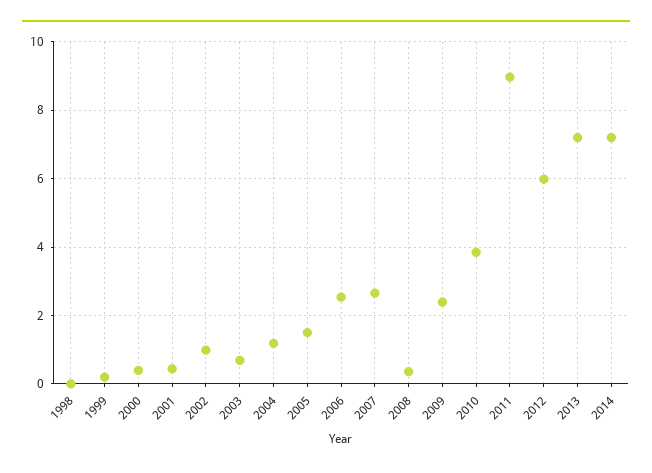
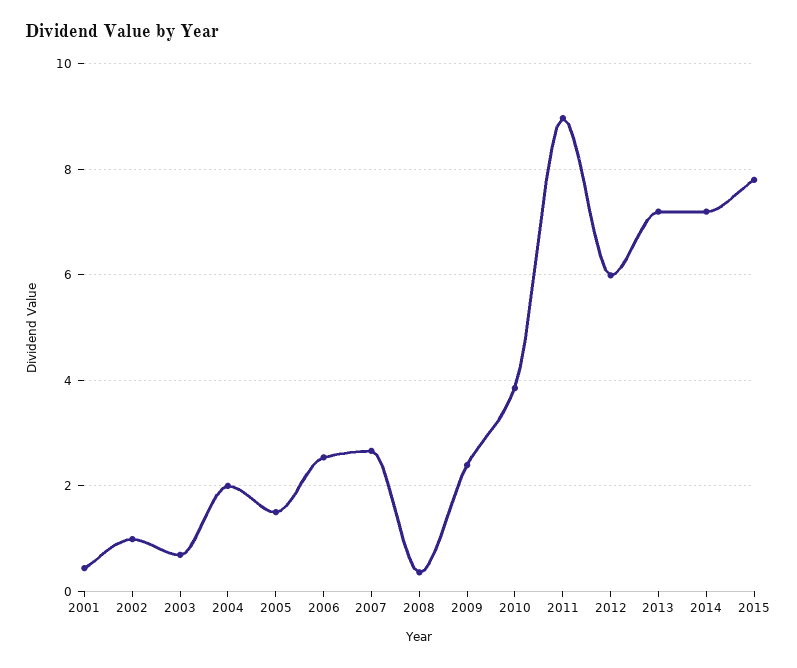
1998: 0 -> none
1999: 0.2 -> none
2000: 0.4 -> none
2004: 1.2 -> 2
2015: none -> 7.8

